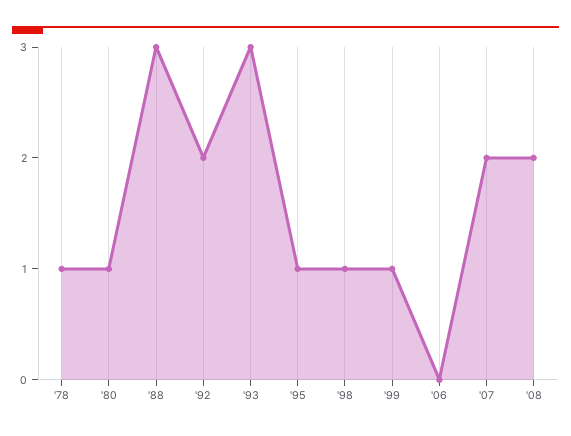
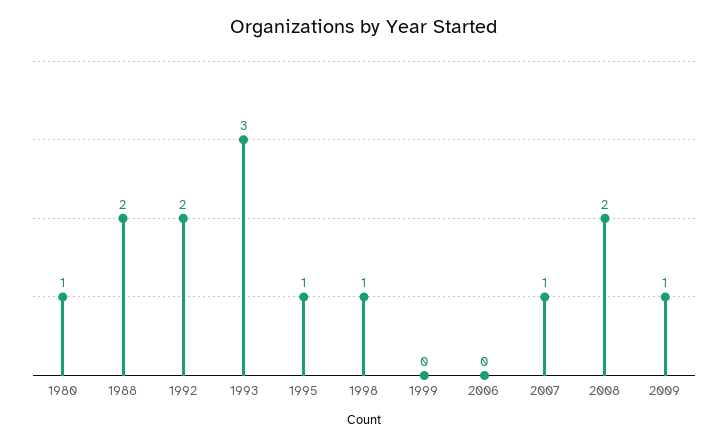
'78: 1 -> none
'88: 3 -> 2
'99: 1 -> 0
'07: 2 -> 1
2009: none -> 1

